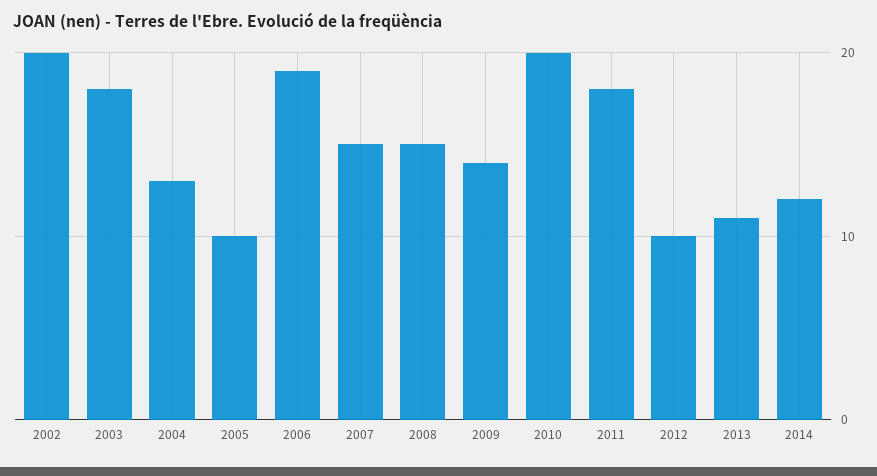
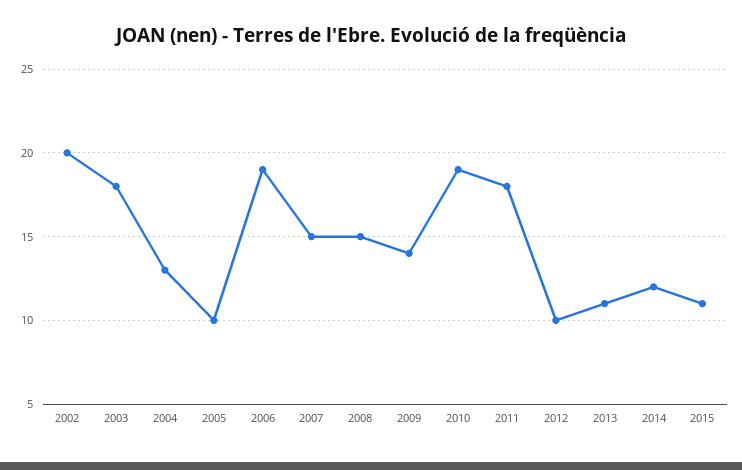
2010: 20 -> 19
2015: none -> 11

